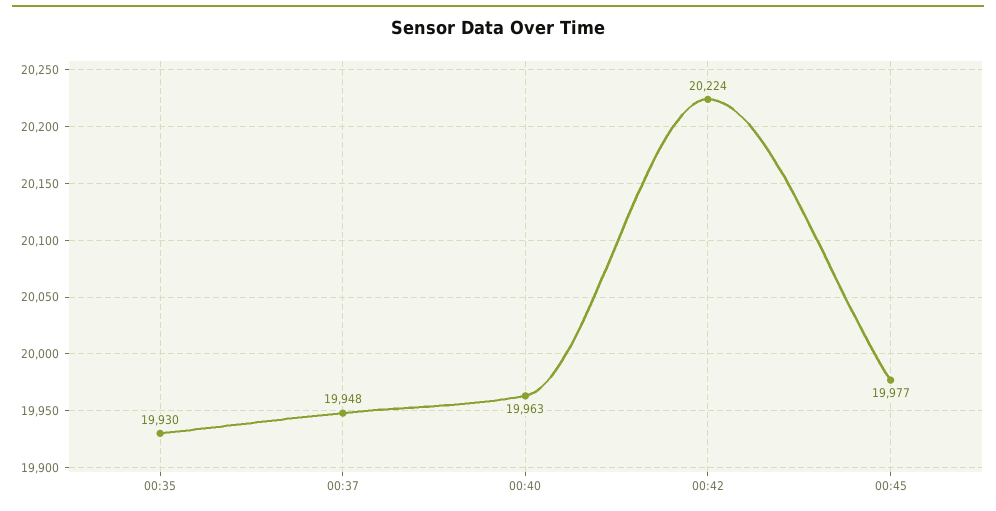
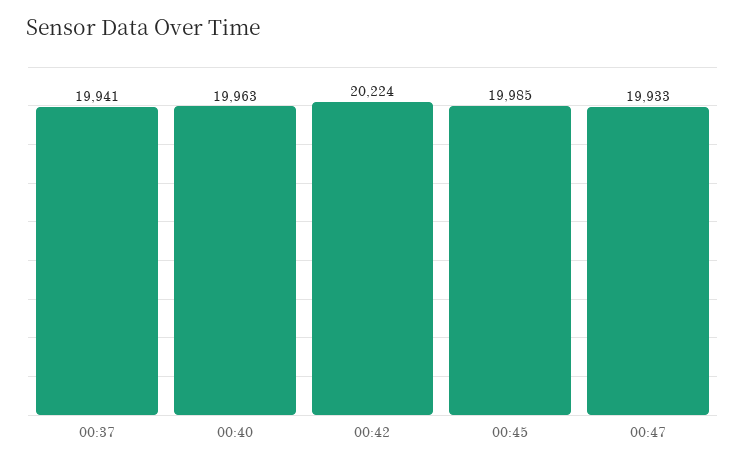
00:35: 19930 -> none
00:37: 19948 -> 19941
00:45: 19977 -> 19985
00:47: none -> 19933

